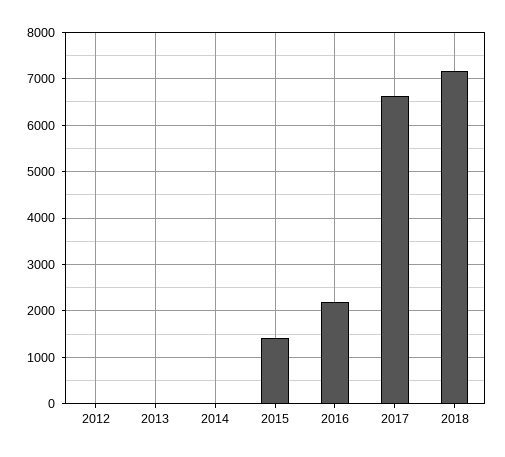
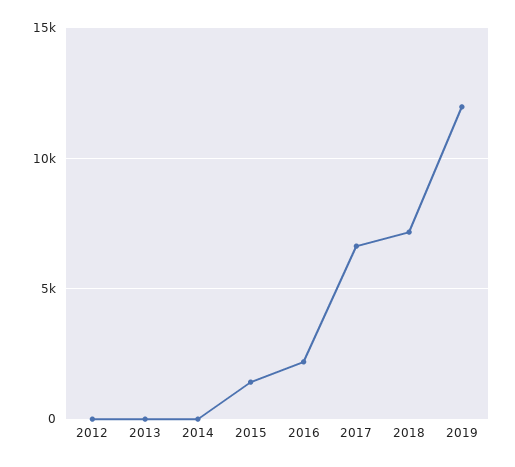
2019: none -> 12000

